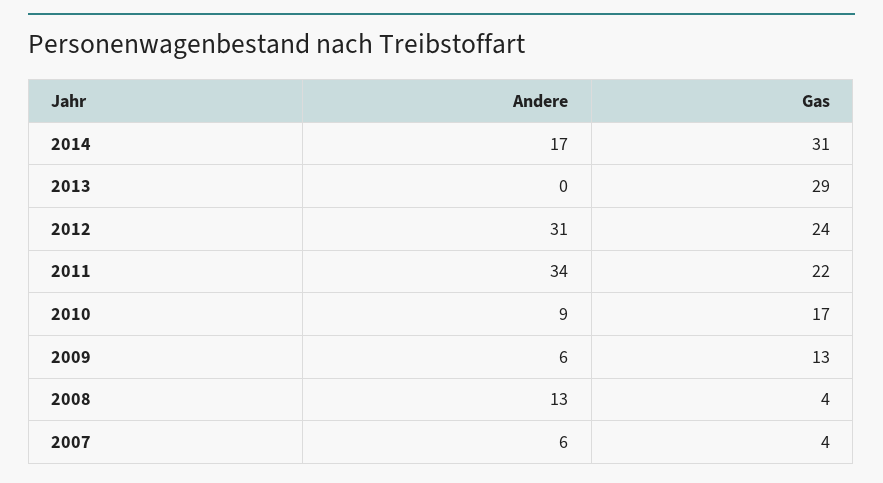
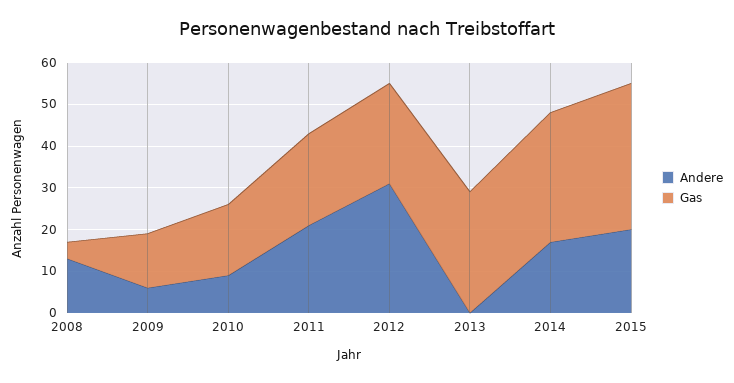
Andere, 2011: 34 -> 20
Andere, 2007: 6 -> none
Gas, 2007: 4 -> none
Andere, 2015: none -> 20
Gas, 2015: none -> 35

